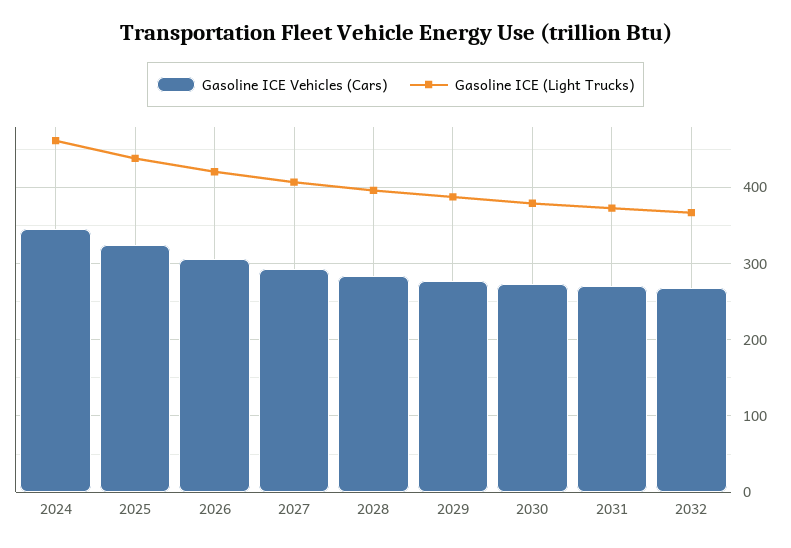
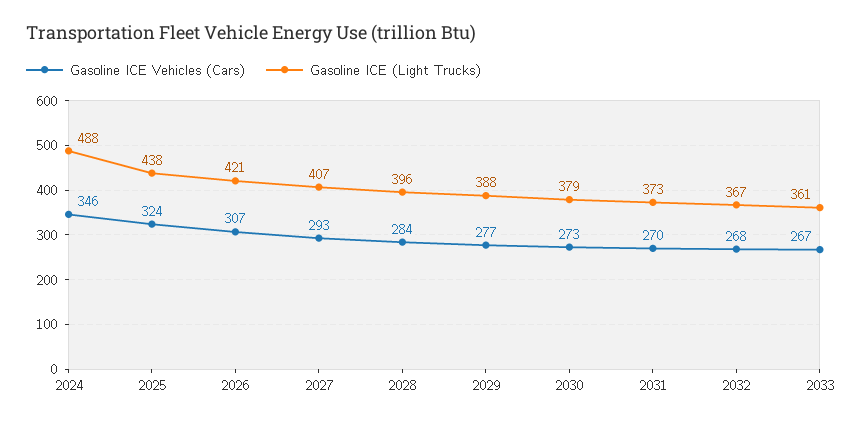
Gasoline ICE (Light Trucks), 2024: 460 -> 488
Gasoline ICE Vehicles (Cars), 2033: none -> 267
Gasoline ICE (Light Trucks), 2033: none -> 361

